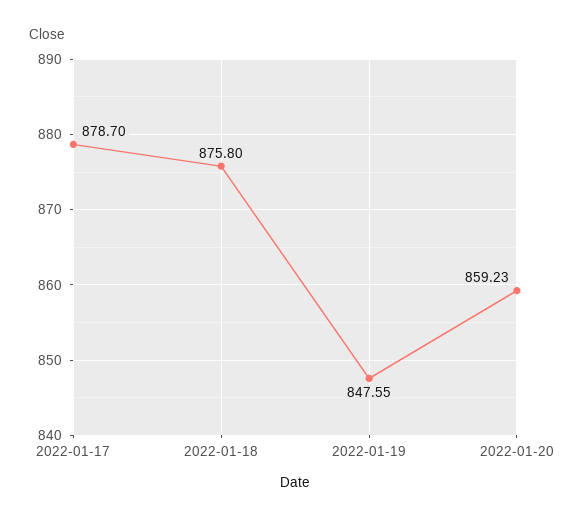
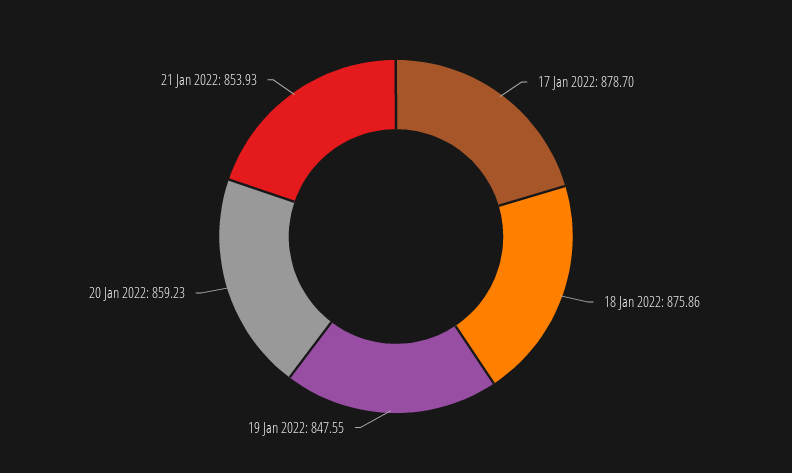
2022-01-18: 875.8 -> 875.86
21 Jan 2022: none -> 853.93

